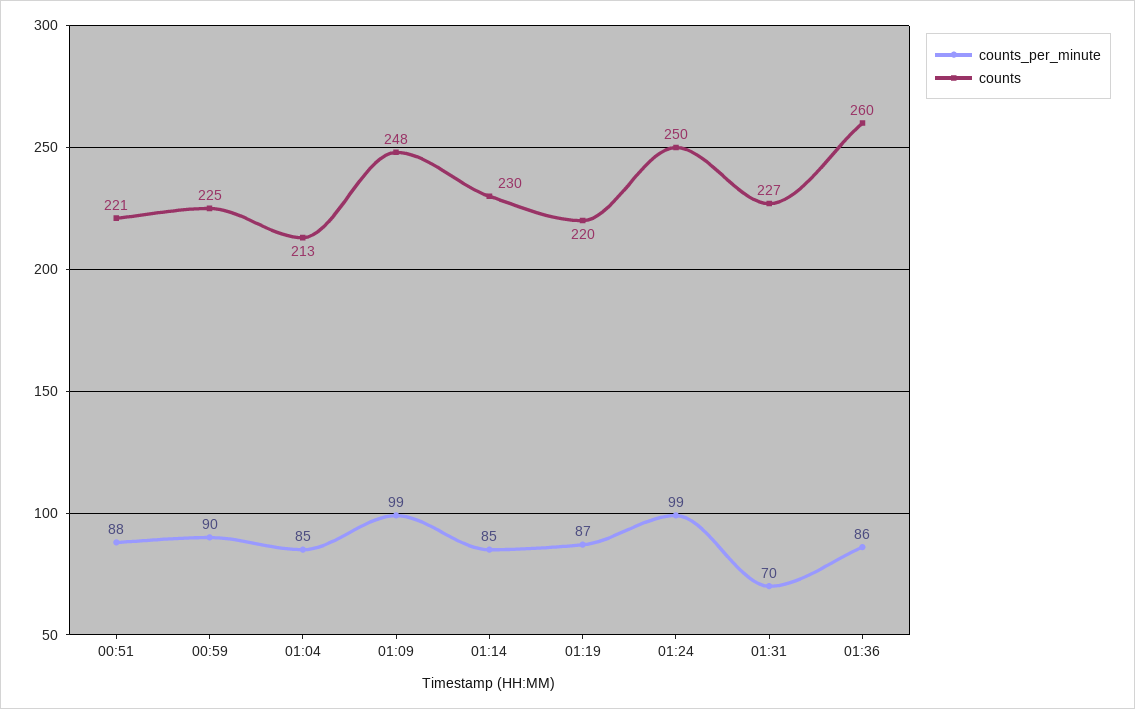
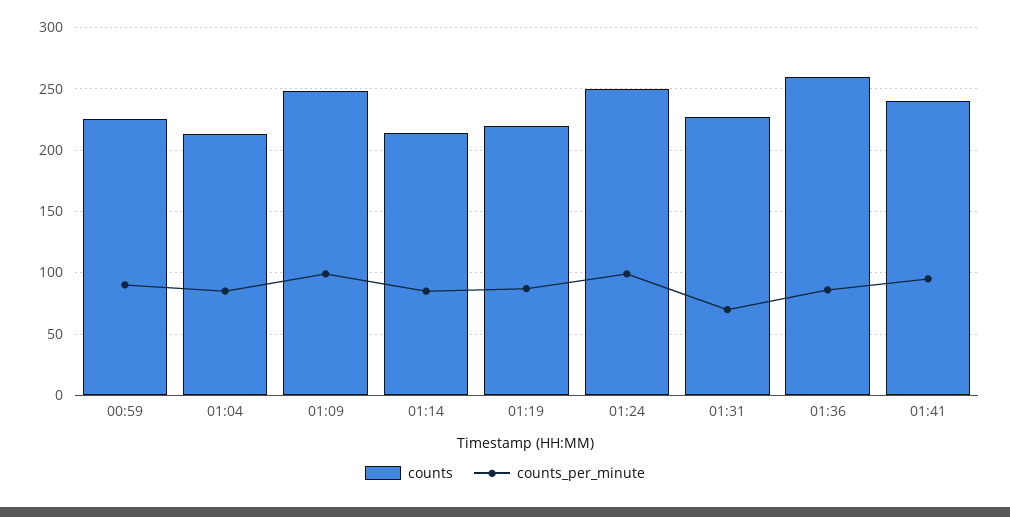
counts_per_minute, 00:51: 88 -> none
counts, 00:51: 221 -> none
counts, 01:14: 230 -> 215
counts, 01:41: none -> 240
counts_per_minute, 01:41: none -> 95

